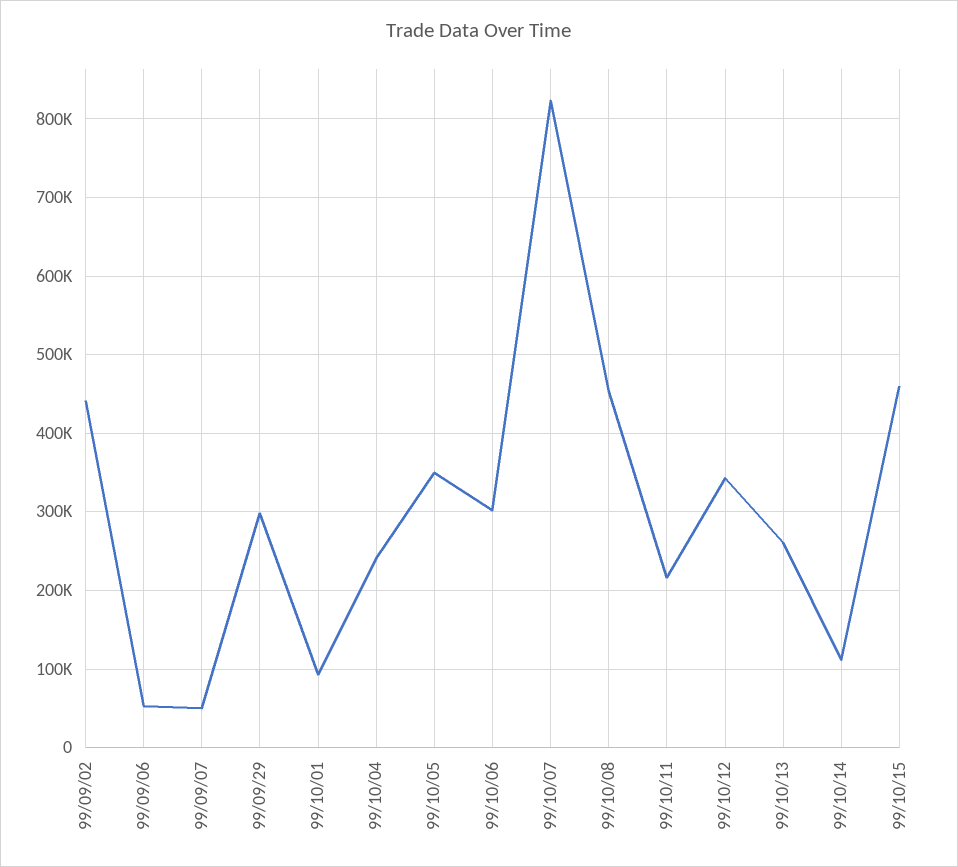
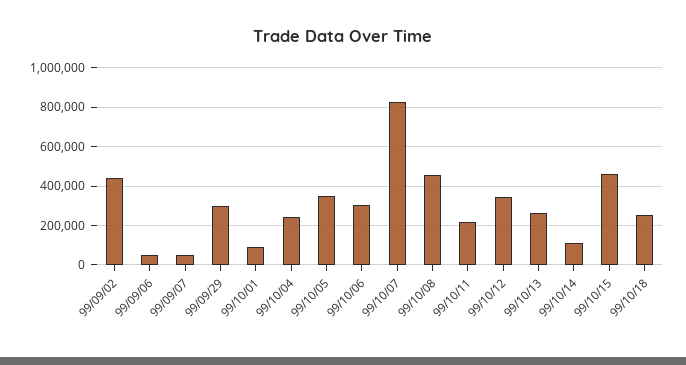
99/10/18: none -> 250000

